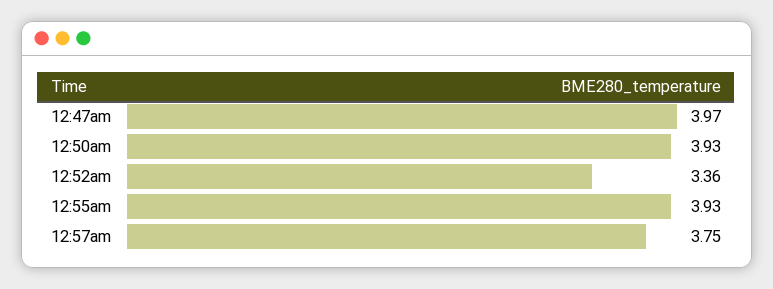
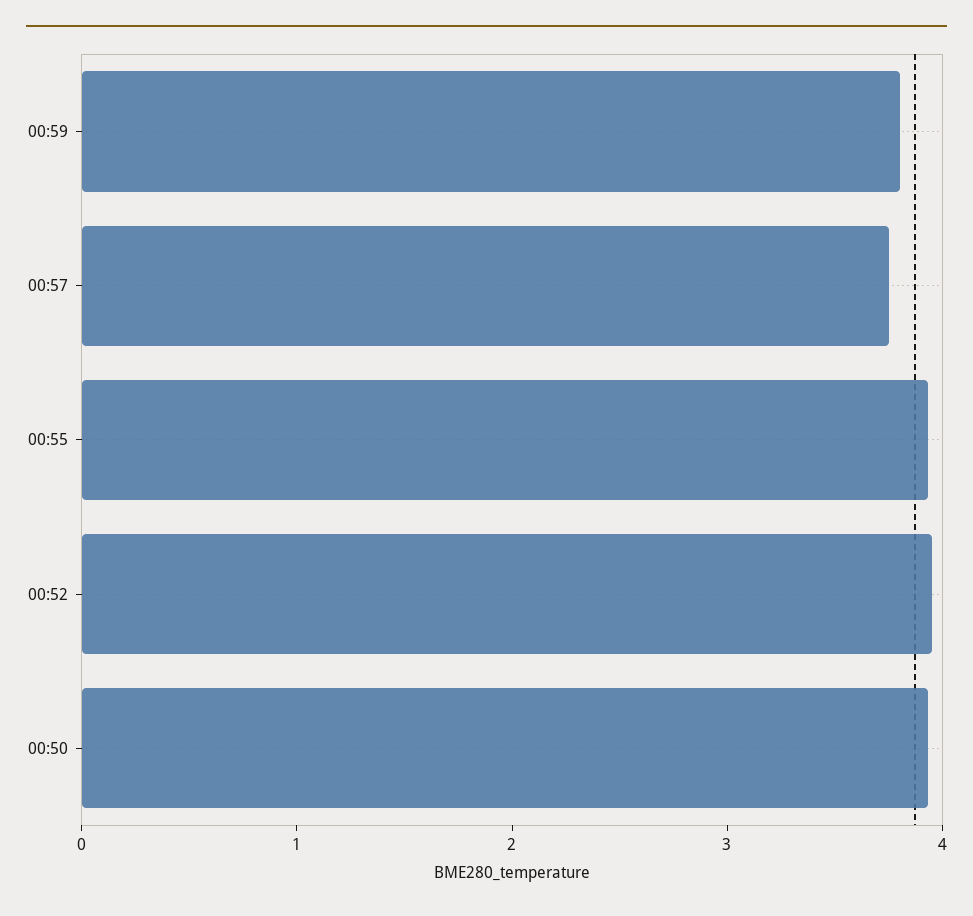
12:47am: 3.97 -> none
12:52am: 3.36 -> 4
00:59: none -> 3.8

